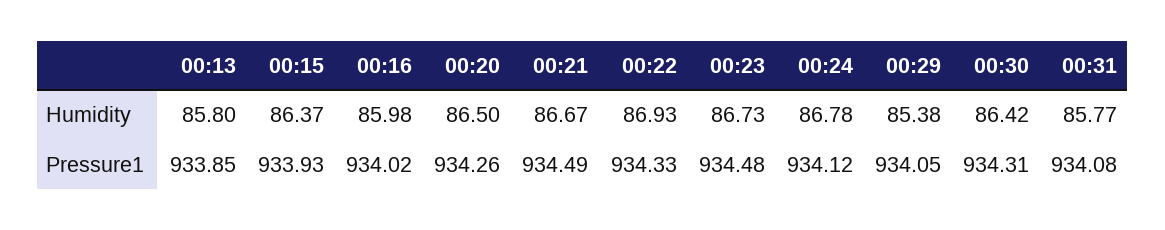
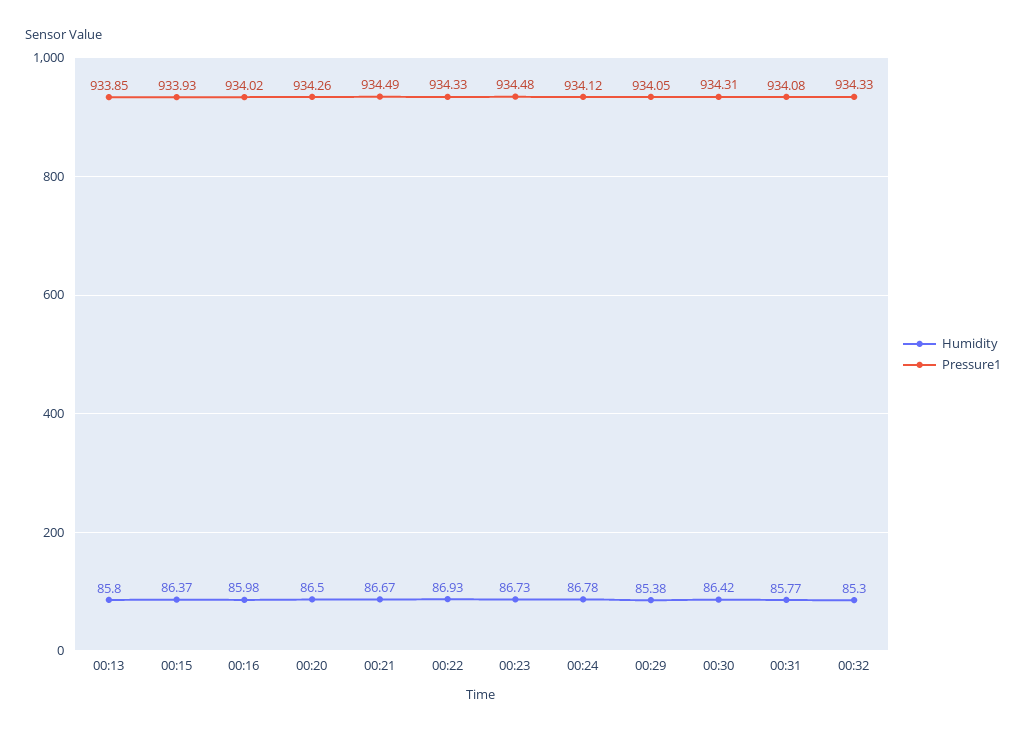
Humidity, 00:32: none -> 85.3
Pressure1, 00:32: none -> 934.33

